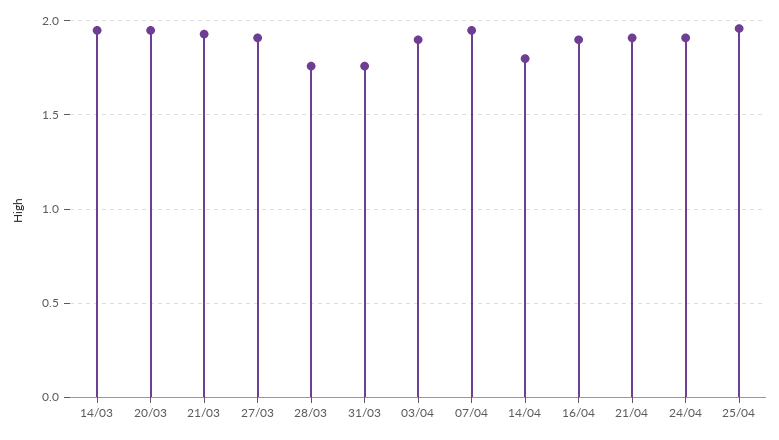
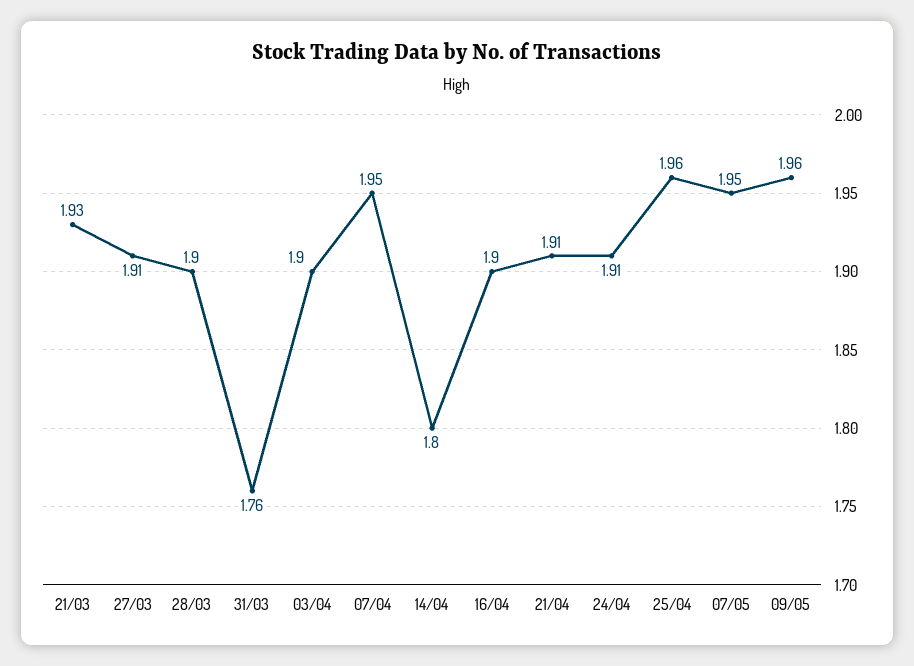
14/03: 1.95 -> none
20/03: 1.95 -> none
28/03: 1.75 -> 1.9
07/05: none -> 1.95
09/05: none -> 1.96

